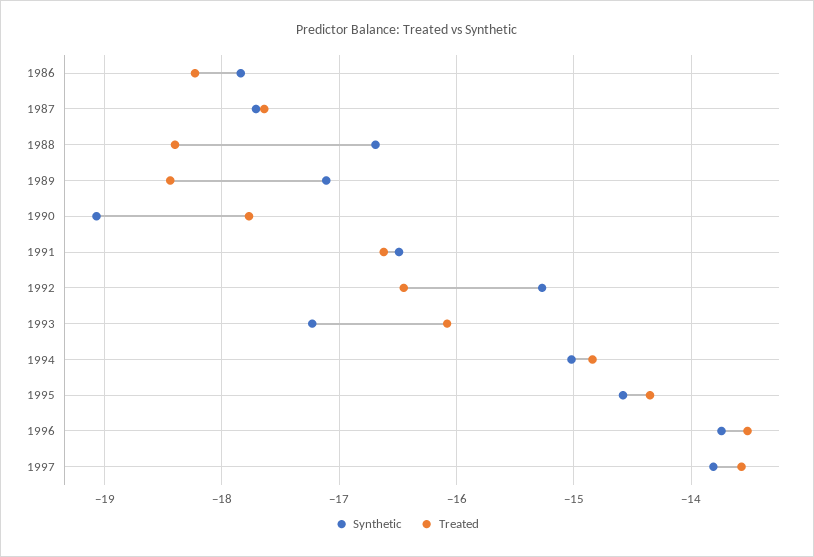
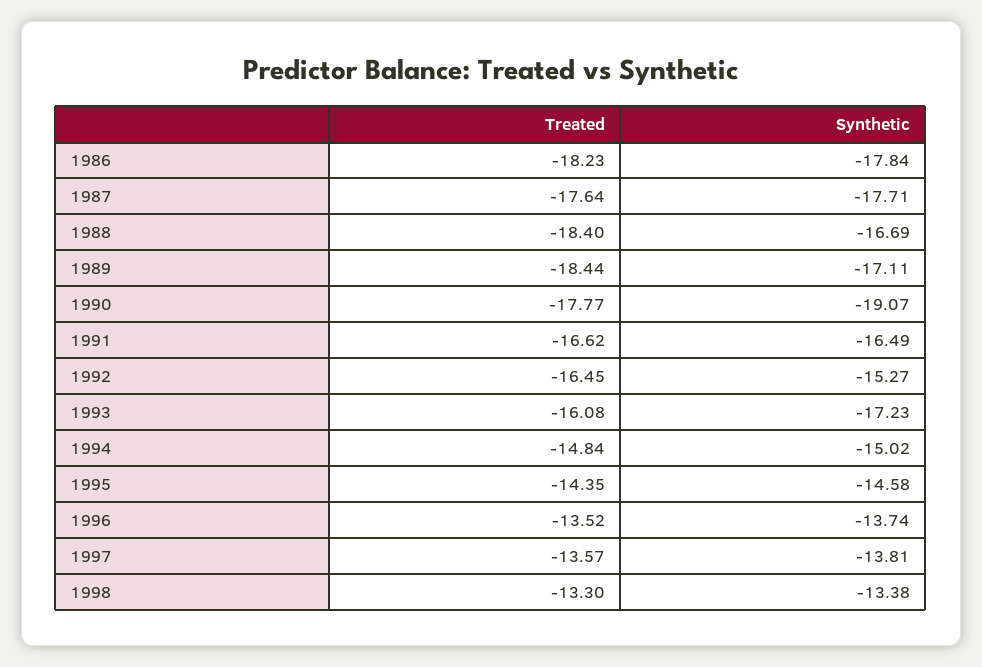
Treated, 1998: none -> -13.3
Synthetic, 1998: none -> -13.38

